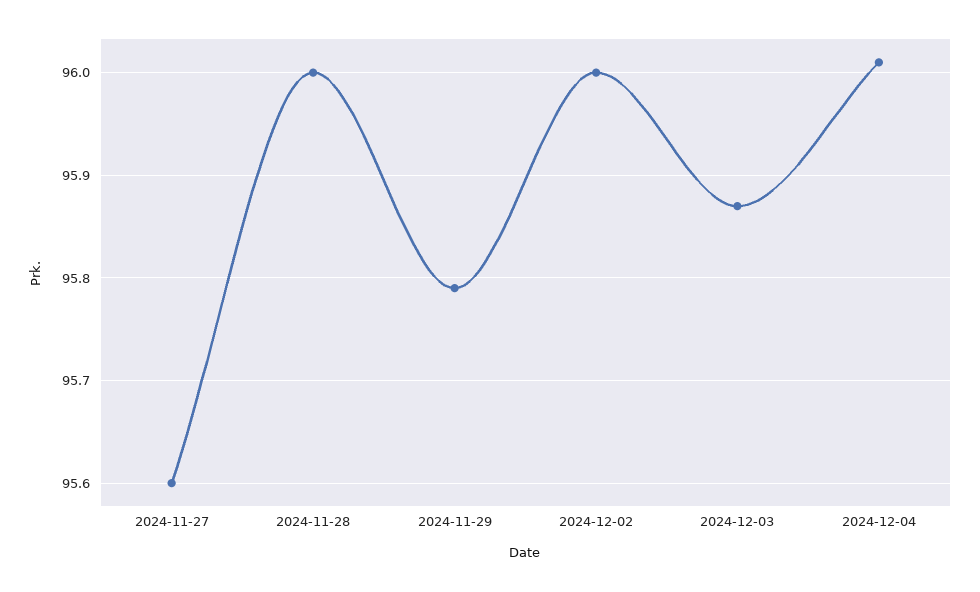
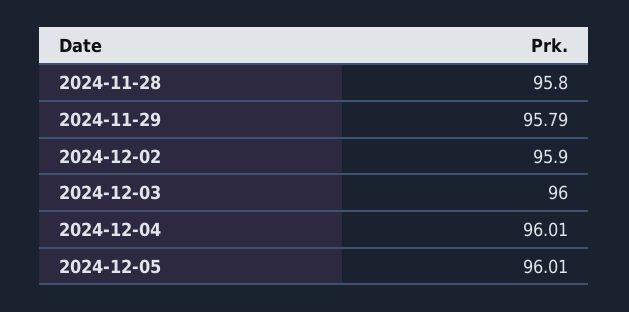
2024-11-27: 95.6 -> none
2024-11-28: 96 -> 95.8
2024-12-02: 96 -> 95.9
2024-12-03: 95.87 -> 96
2024-12-05: none -> 96.01

